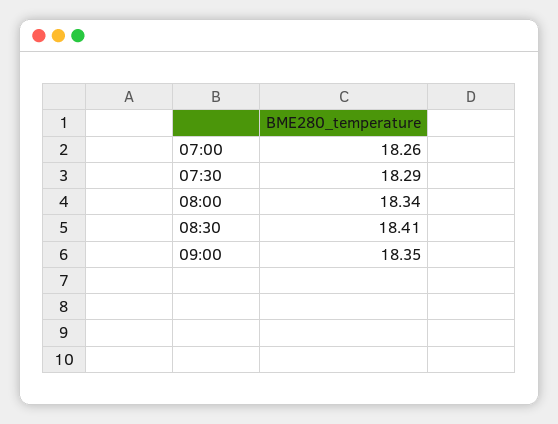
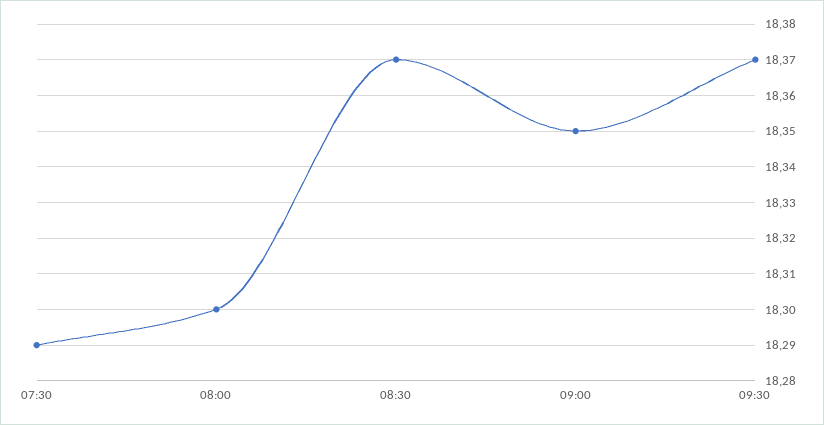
07:00: 18.26 -> none
08:00: 18.34 -> 18.3
08:30: 18.41 -> 18.37
09:30: none -> 18.37

